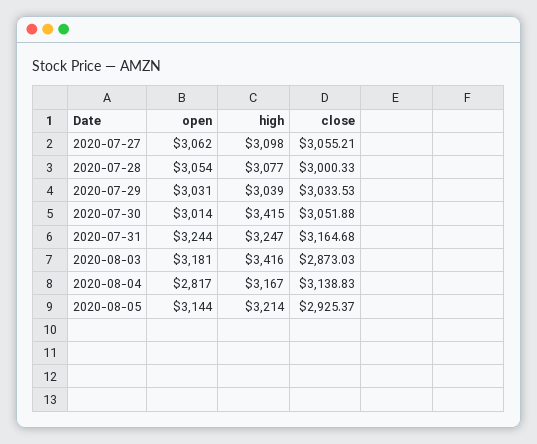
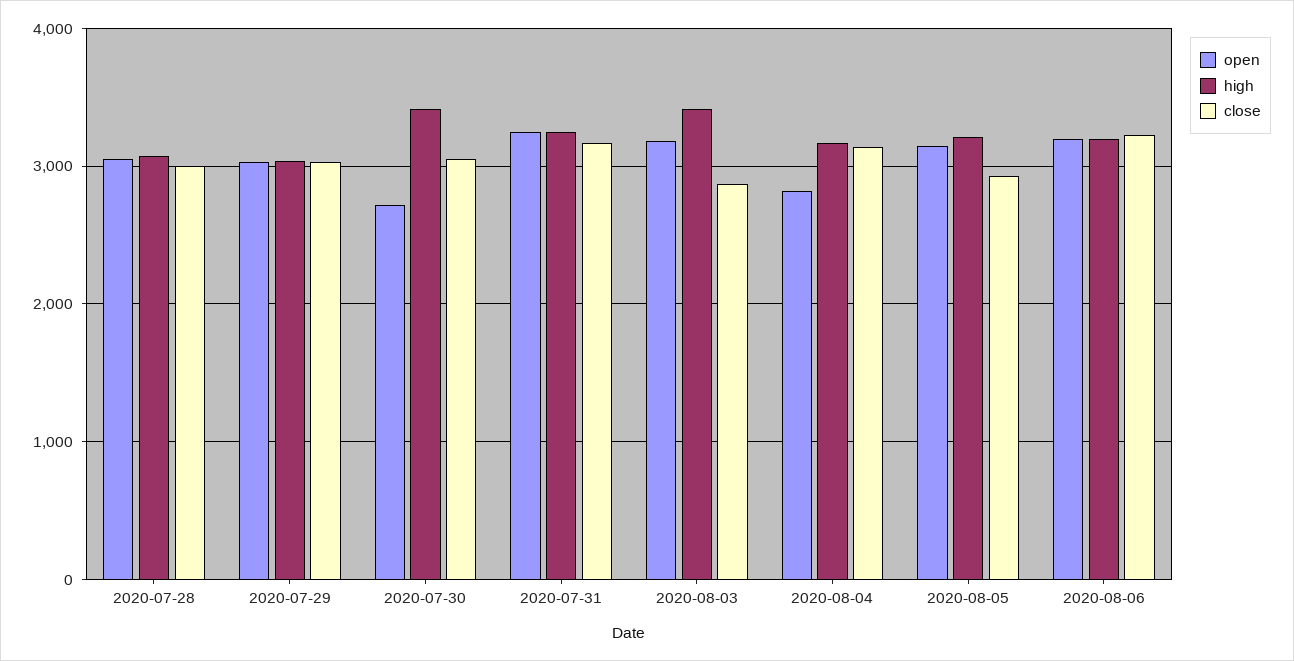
open, 2020-07-27: 3062 -> none
high, 2020-07-27: 3098 -> none
close, 2020-07-27: 3055.21 -> none
open, 2020-07-30: 3014 -> 2700
open, 2020-08-06: none -> 3200
high, 2020-08-06: none -> 3200
close, 2020-08-06: none -> 3200

